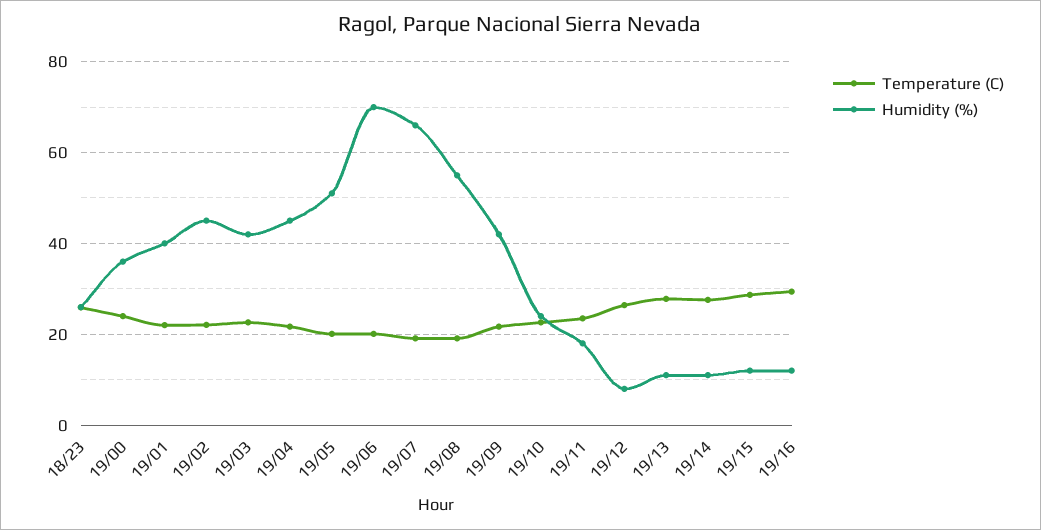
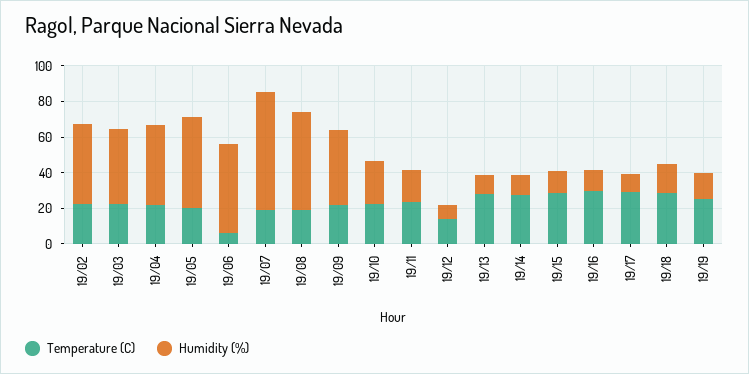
Temperature (C), 18/23: 26 -> none
Humidity (%), 18/23: 26 -> none
Temperature (C), 19/00: 24 -> none
Humidity (%), 19/00: 36 -> none
Temperature (C), 19/01: 22 -> none
Humidity (%), 19/01: 40 -> none
Temperature (C), 19/06: 20 -> 5
Humidity (%), 19/06: 70 -> 50
Temperature (C), 19/12: 26 -> 15
Temperature (C), 19/17: none -> 30
Humidity (%), 19/17: none -> 10
Temperature (C), 19/18: none -> 30
Humidity (%), 19/18: none -> 15
Temperature (C), 19/19: none -> 25
Humidity (%), 19/19: none -> 15

